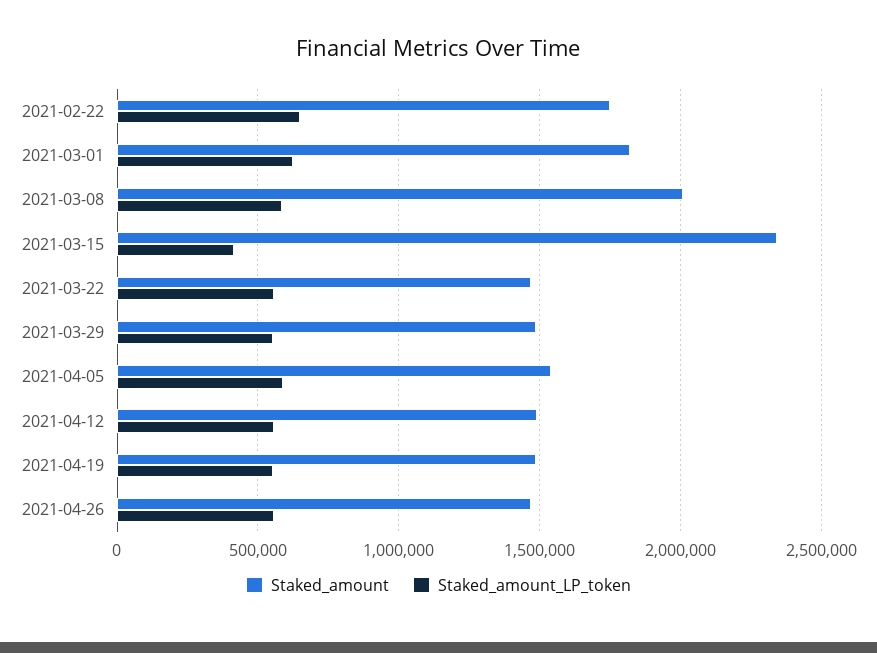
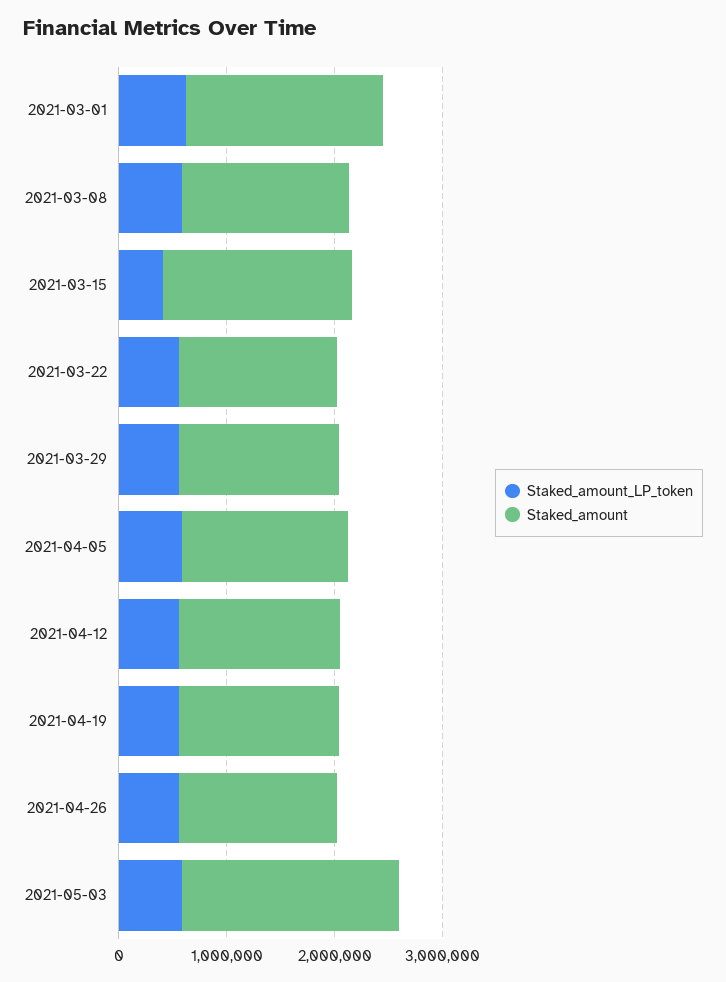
Staked_amount, 2021-02-22: 1750000 -> none
Staked_amount_LP_token, 2021-02-22: 650000 -> none
Staked_amount, 2021-03-08: 2000000 -> 1600000
Staked_amount, 2021-03-15: 2350000 -> 1800000
Staked_amount_LP_token, 2021-05-03: none -> 600000
Staked_amount, 2021-05-03: none -> 2000000

